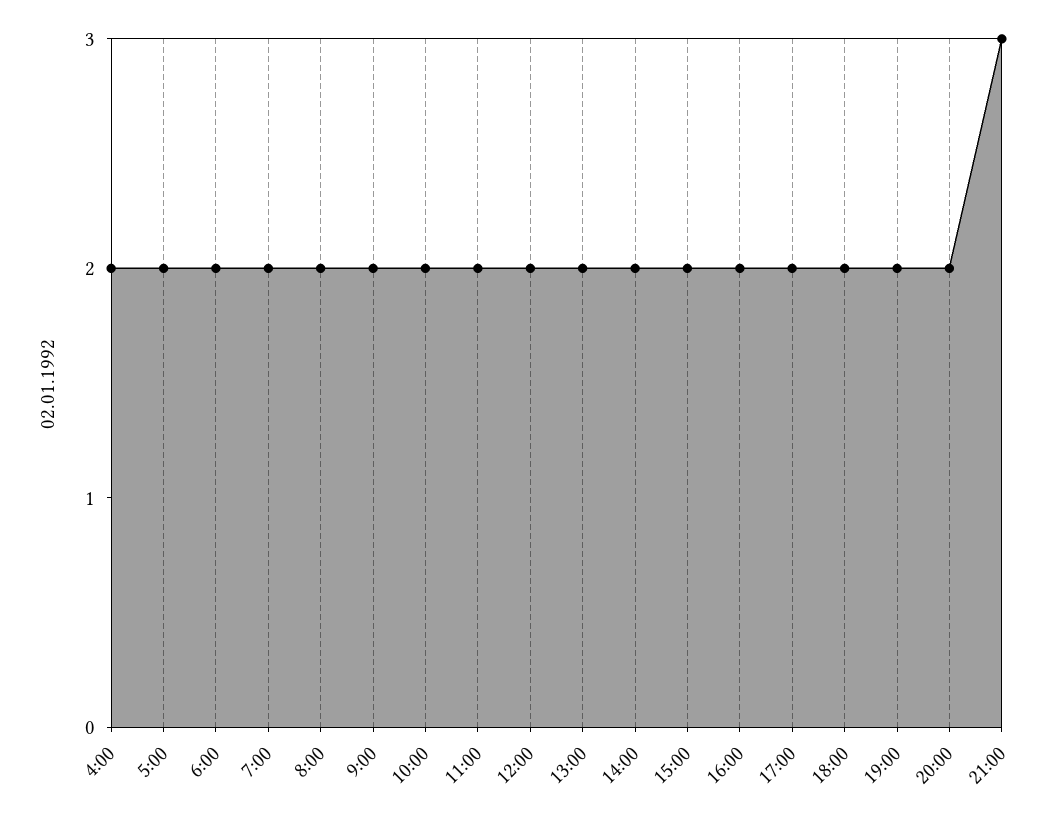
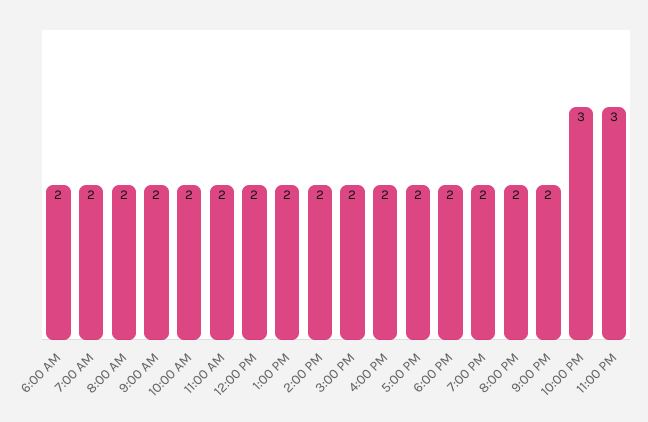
4:00: 2 -> none
5:00: 2 -> none
21:00: 3 -> 2
10:00 PM: none -> 3
11:00 PM: none -> 3

